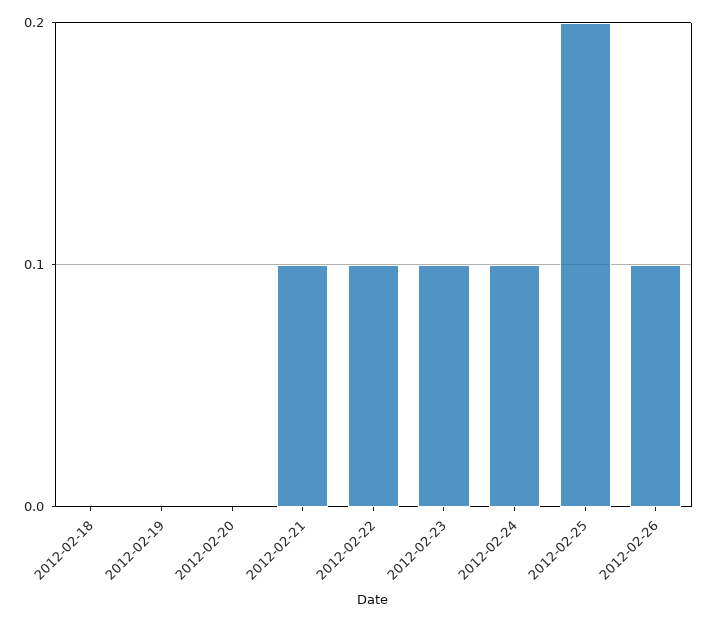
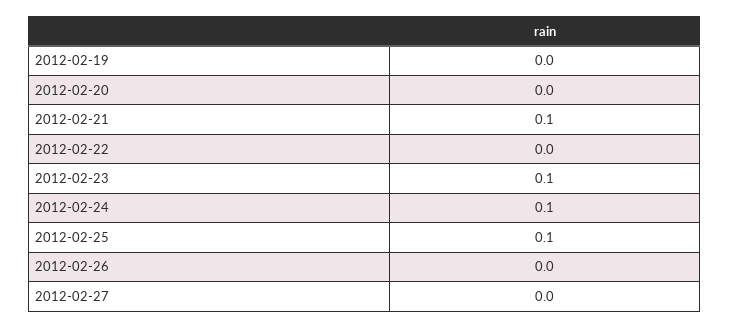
2012-02-18: 0 -> none
2012-02-22: 0.1 -> 0
2012-02-25: 0.2 -> 0.1
2012-02-26: 0.1 -> 0
2012-02-27: none -> 0

